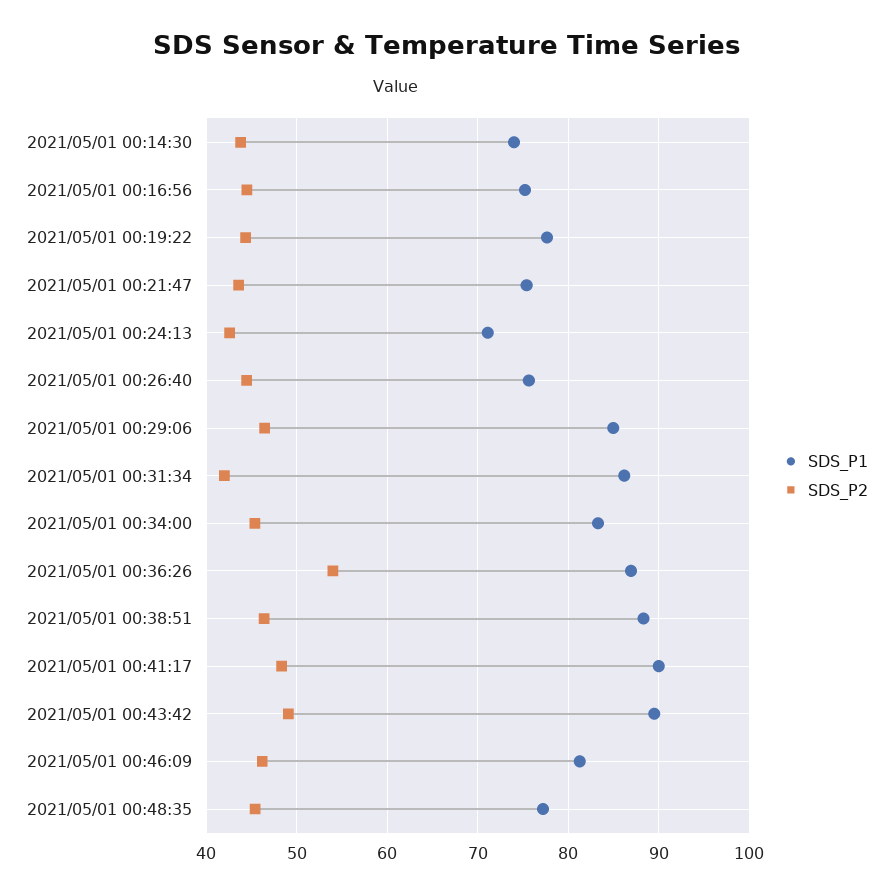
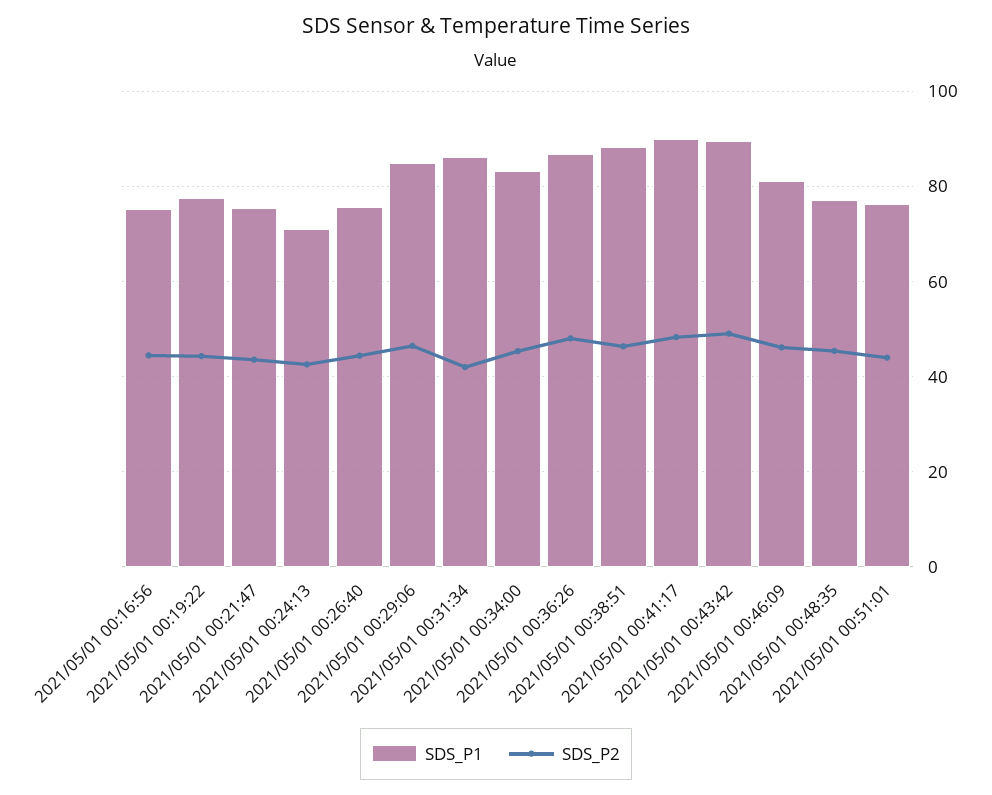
SDS_P1, 2021/05/01 00:14:30: 74 -> none
SDS_P2, 2021/05/01 00:14:30: 44 -> none
SDS_P2, 2021/05/01 00:36:26: 54 -> 48
SDS_P1, 2021/05/01 00:51:01: none -> 76
SDS_P2, 2021/05/01 00:51:01: none -> 44

